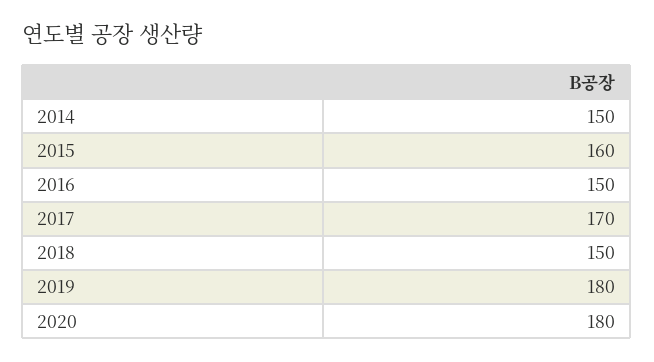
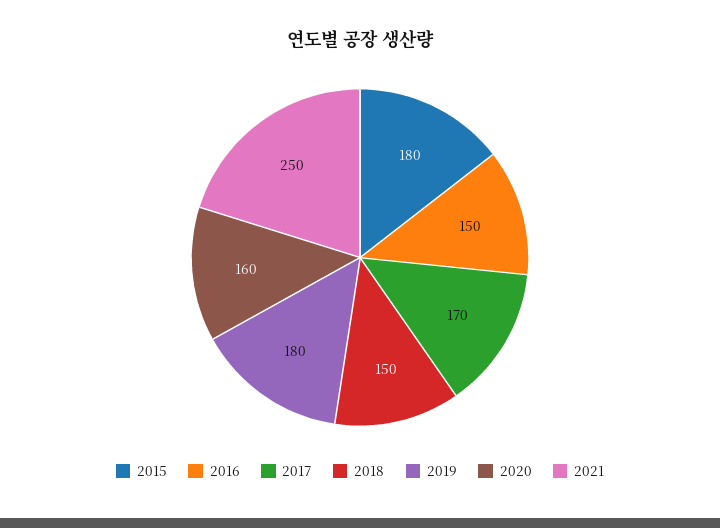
2014: 150 -> none
2015: 160 -> 180
2020: 180 -> 160
2021: none -> 250

